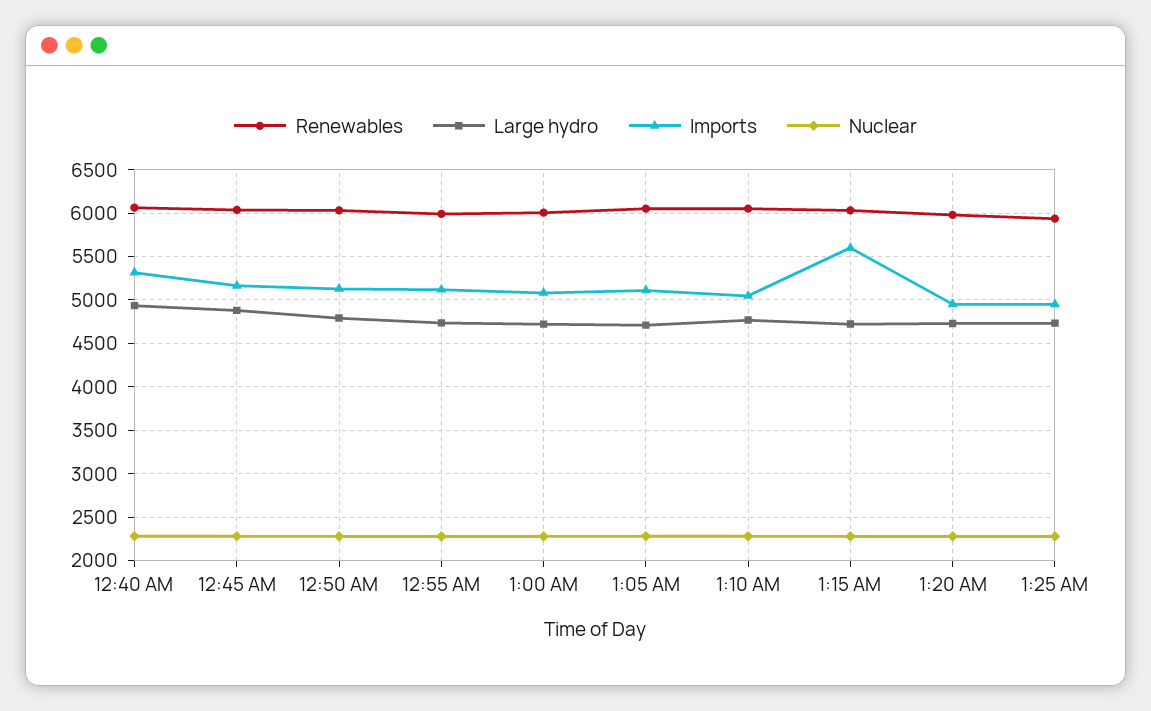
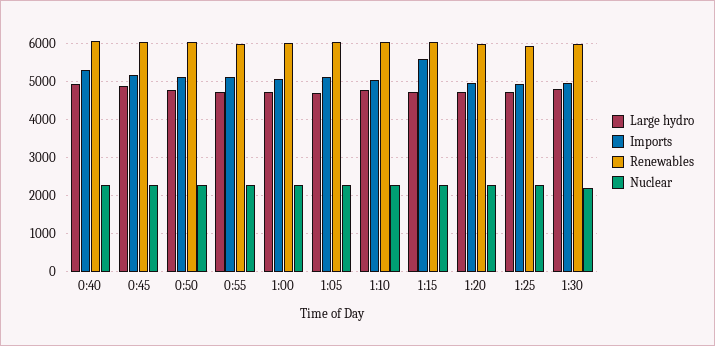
Large hydro, 1:30: none -> 4800
Imports, 1:30: none -> 5000
Renewables, 1:30: none -> 6000
Nuclear, 1:30: none -> 2200

